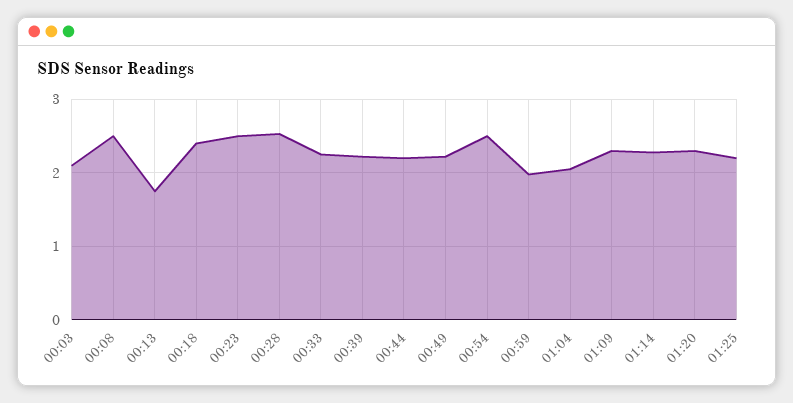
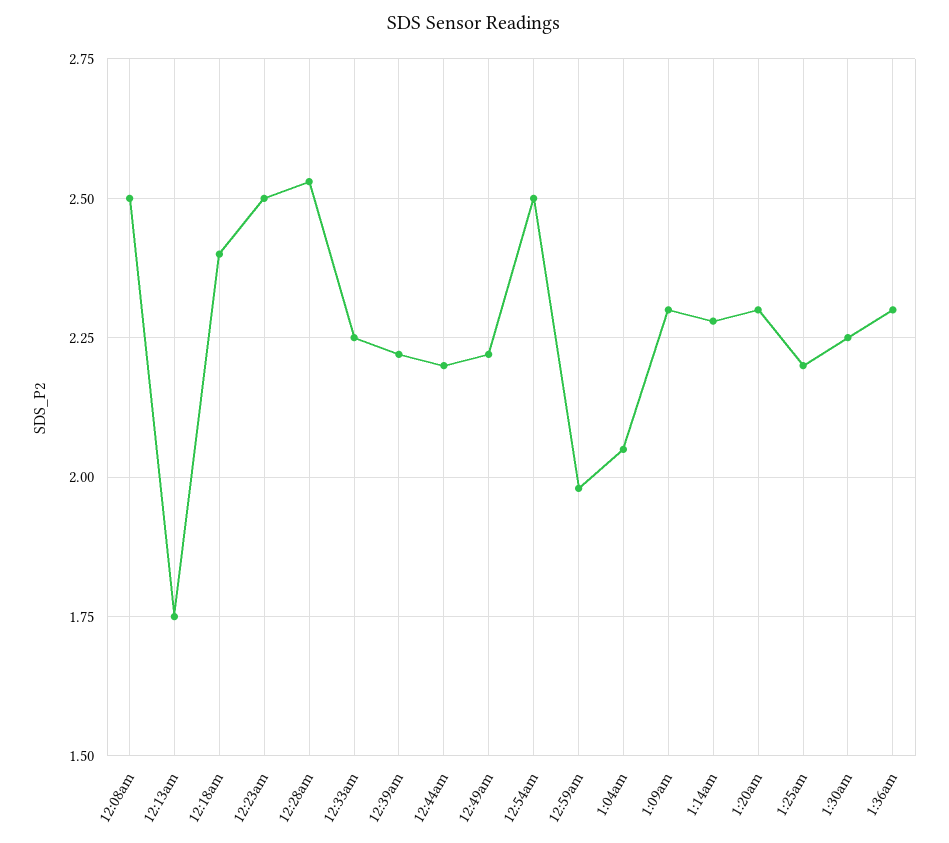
00:03: 2.1 -> none
1:30am: none -> 2.25
1:36am: none -> 2.3

